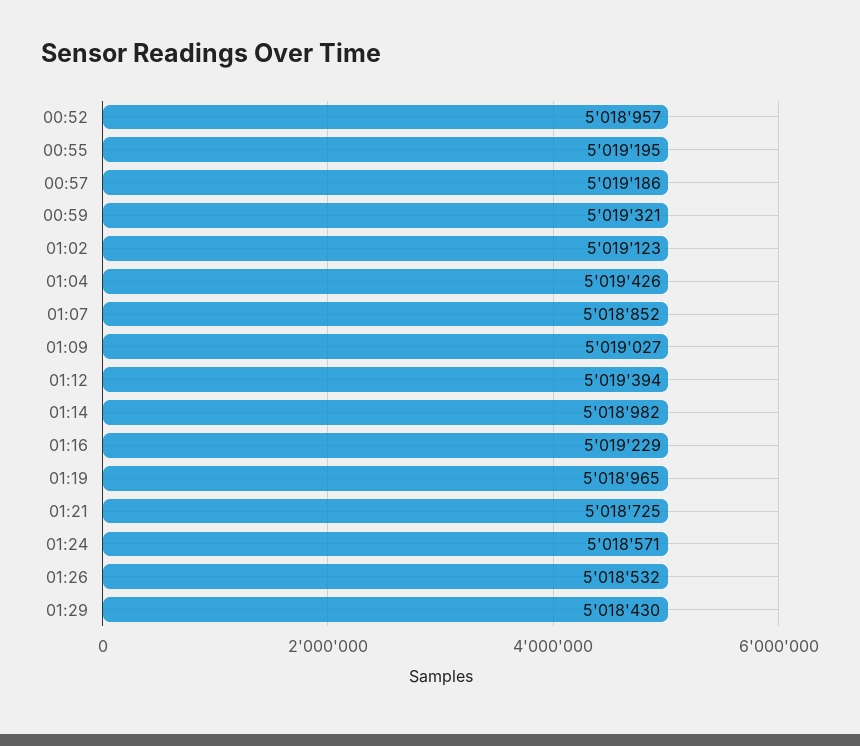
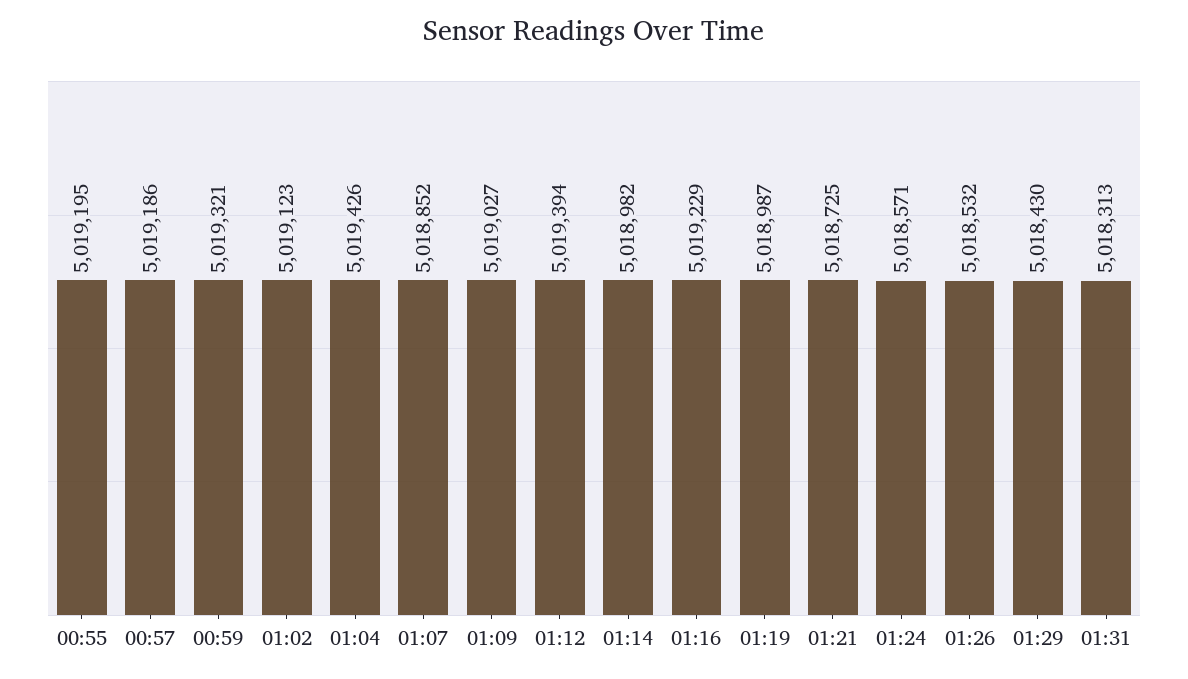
00:52: 5018957 -> none
01:19: 5018965 -> 5018987
01:31: none -> 5018313

